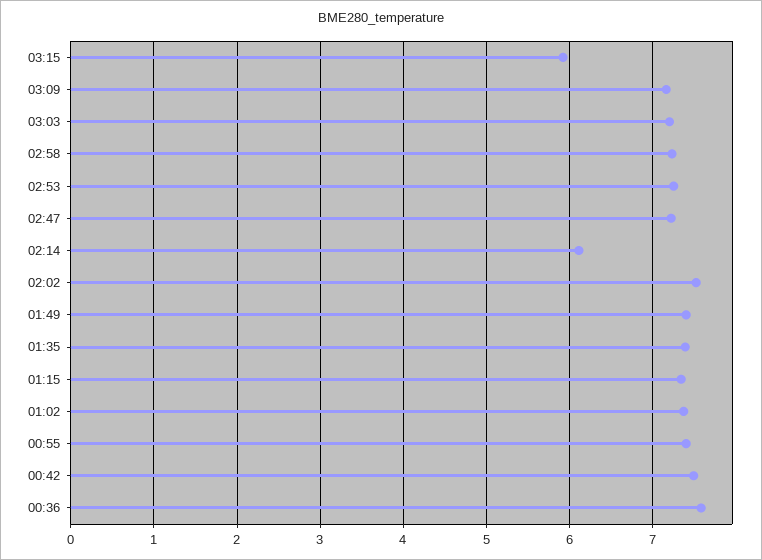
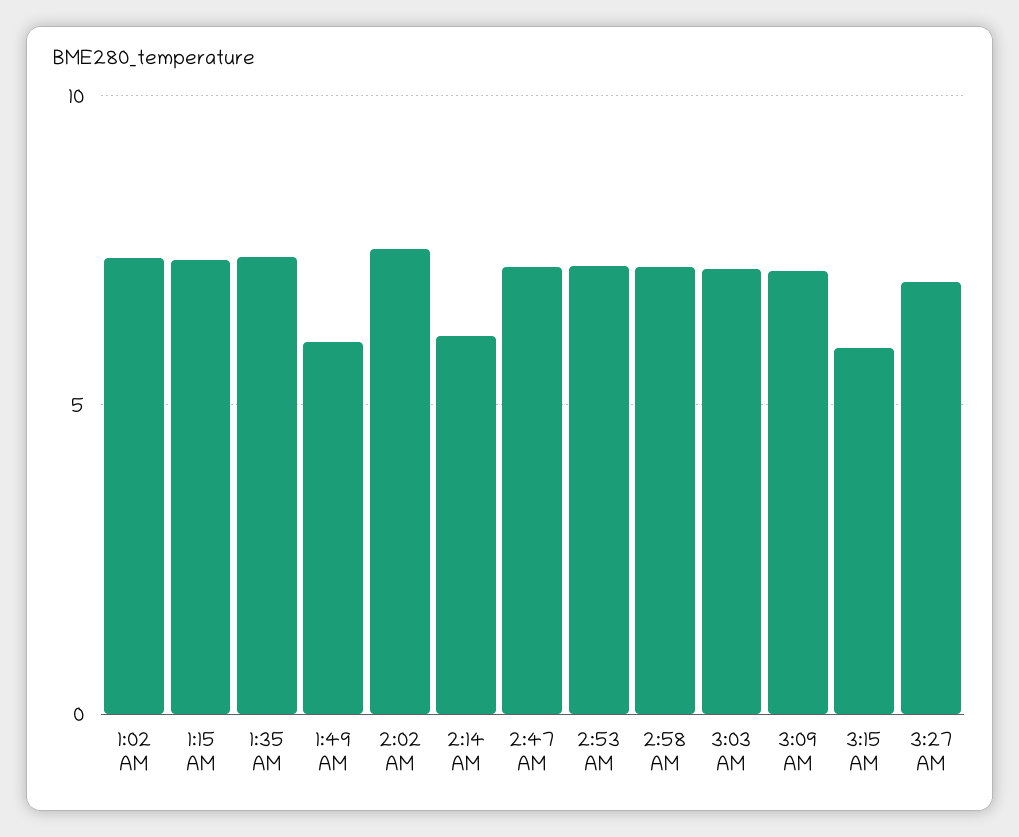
01:49: 7.4 -> 6
00:55: 7.4 -> none
00:42: 7.5 -> none
00:36: 7.6 -> none
3:27 AM: none -> 7

